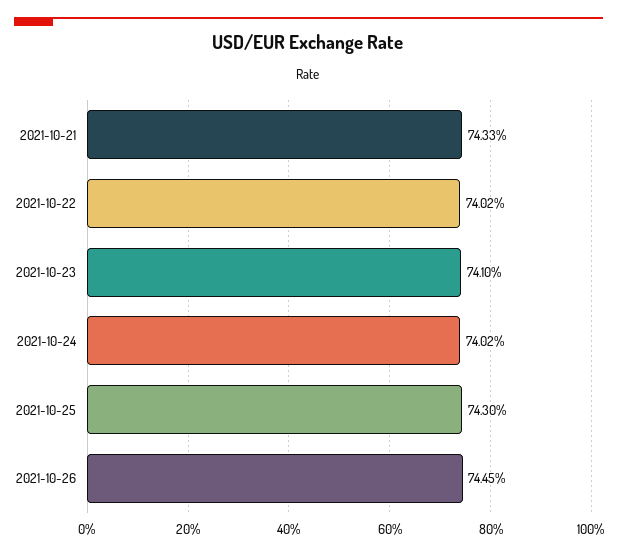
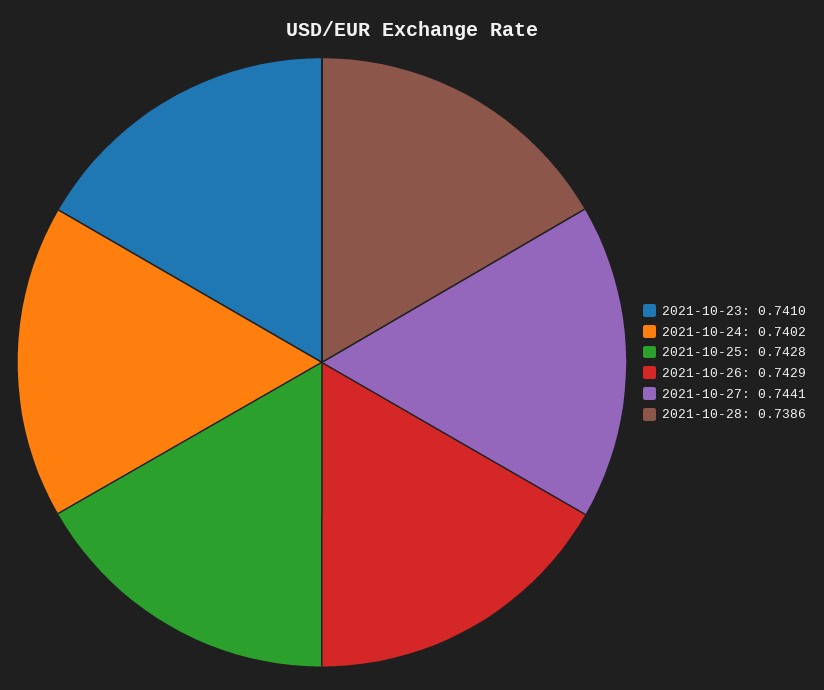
2021-10-21: 0.7433 -> none
2021-10-22: 0.7402 -> none
2021-10-25: 0.743 -> 0.7428
2021-10-26: 0.7445 -> 0.7429
2021-10-27: none -> 0.7441
2021-10-28: none -> 0.7386

